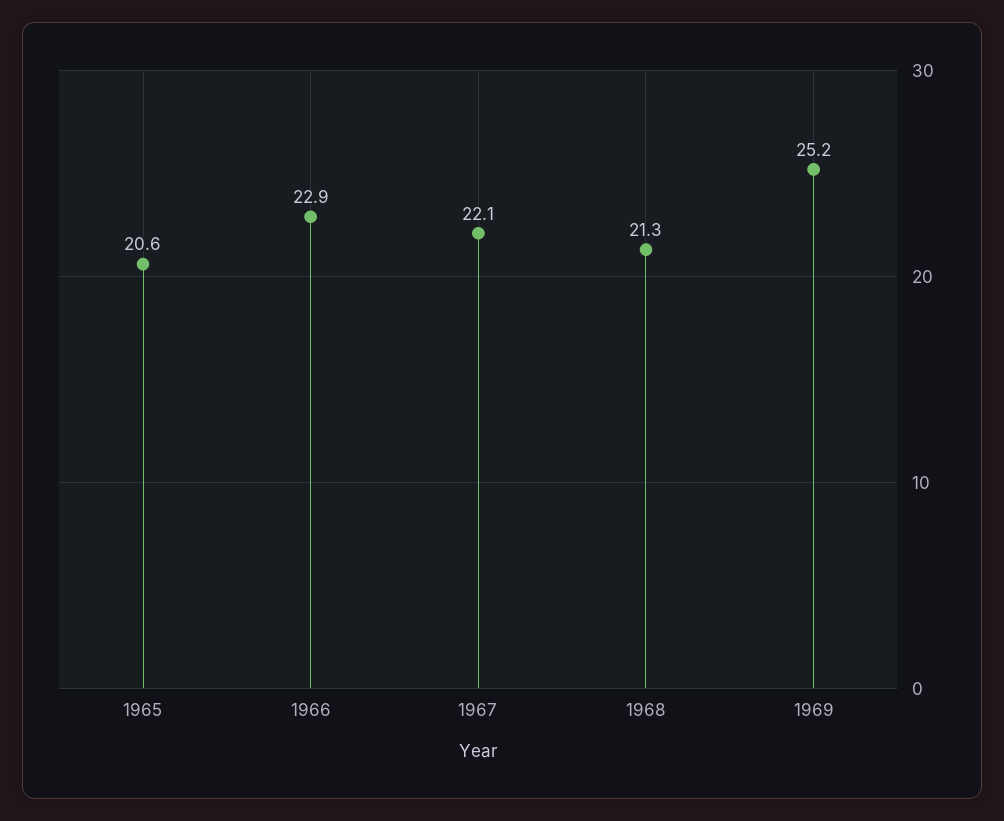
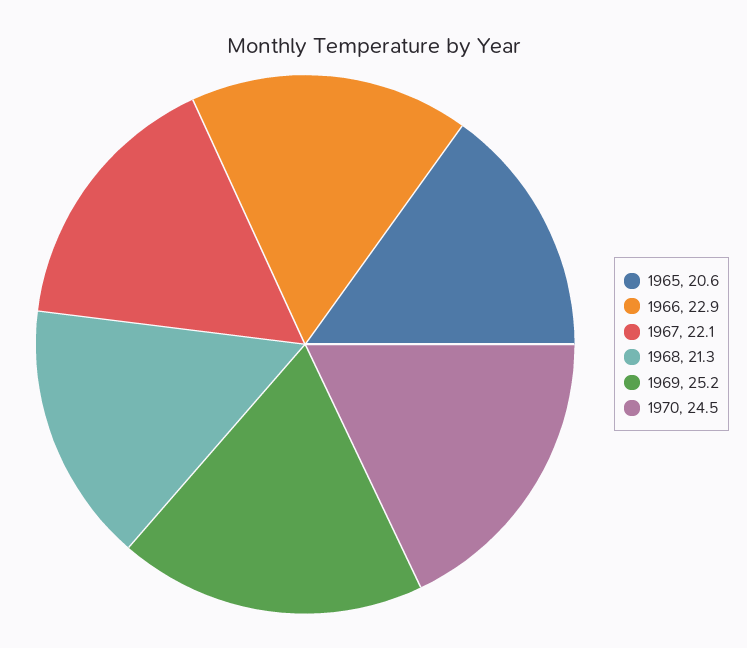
1970: none -> 24.5

